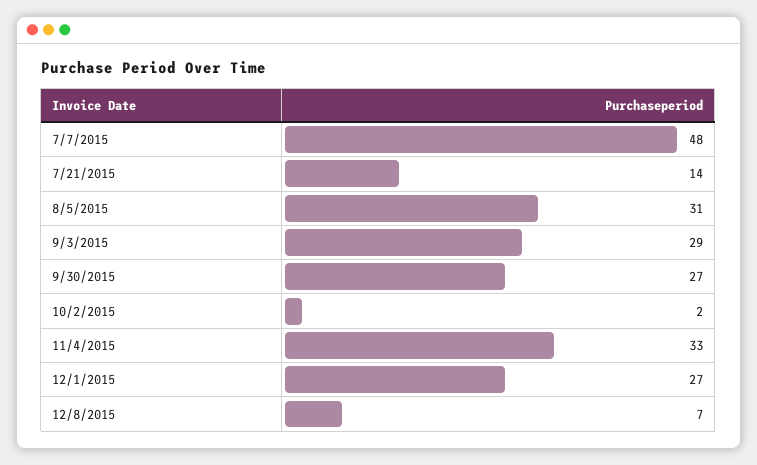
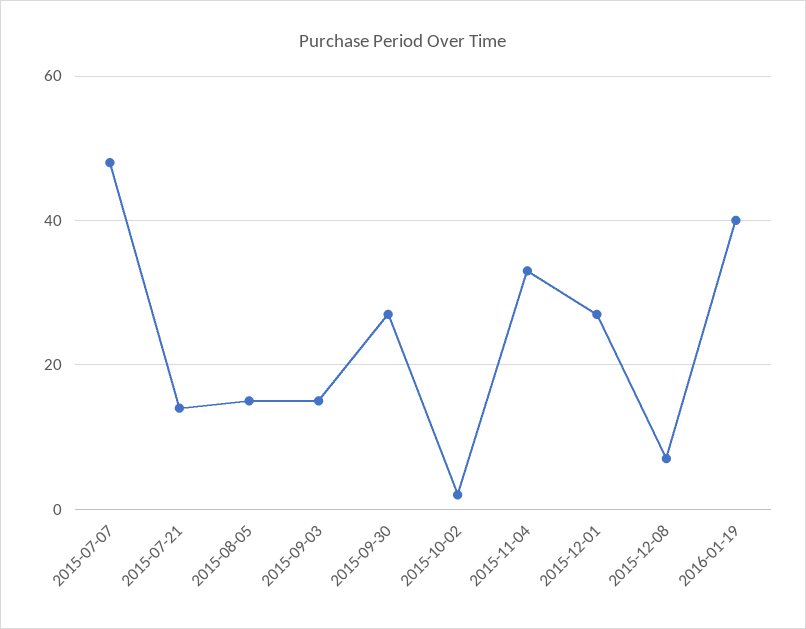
8/5/2015: 31 -> 15
9/3/2015: 29 -> 15
2016-01-19: none -> 40

